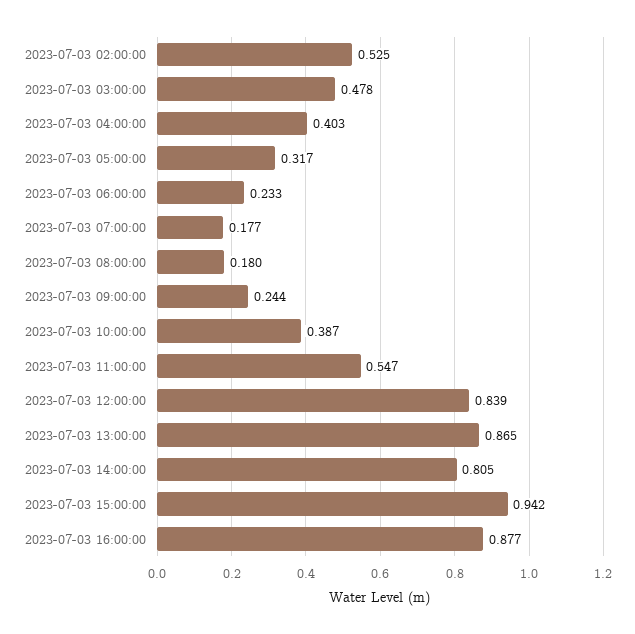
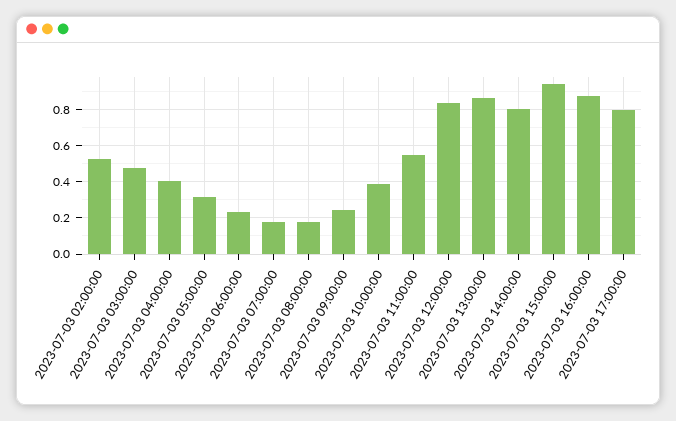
2023-07-03 17:00:00: none -> 0.8

